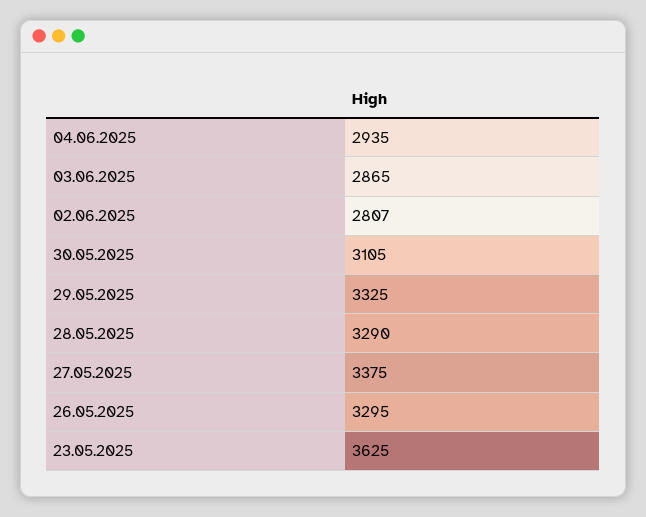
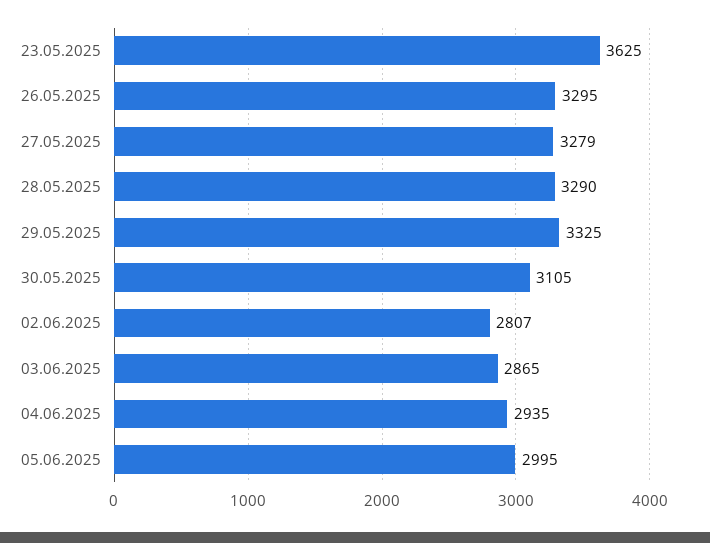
27.05.2025: 3375 -> 3279
05.06.2025: none -> 2995

